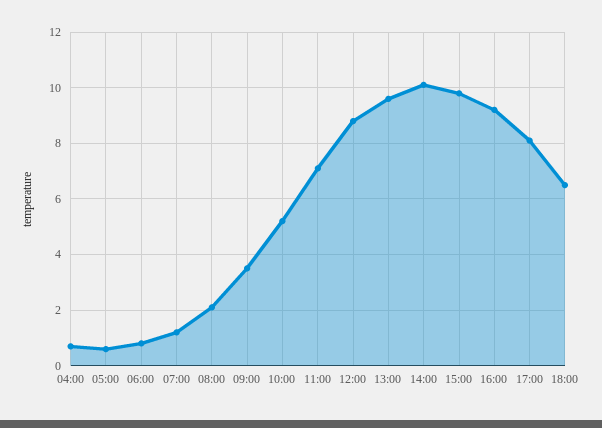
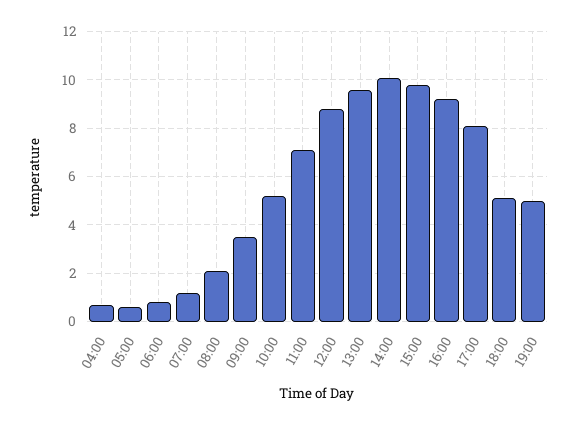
18:00: 6.5 -> 5
19:00: none -> 5

